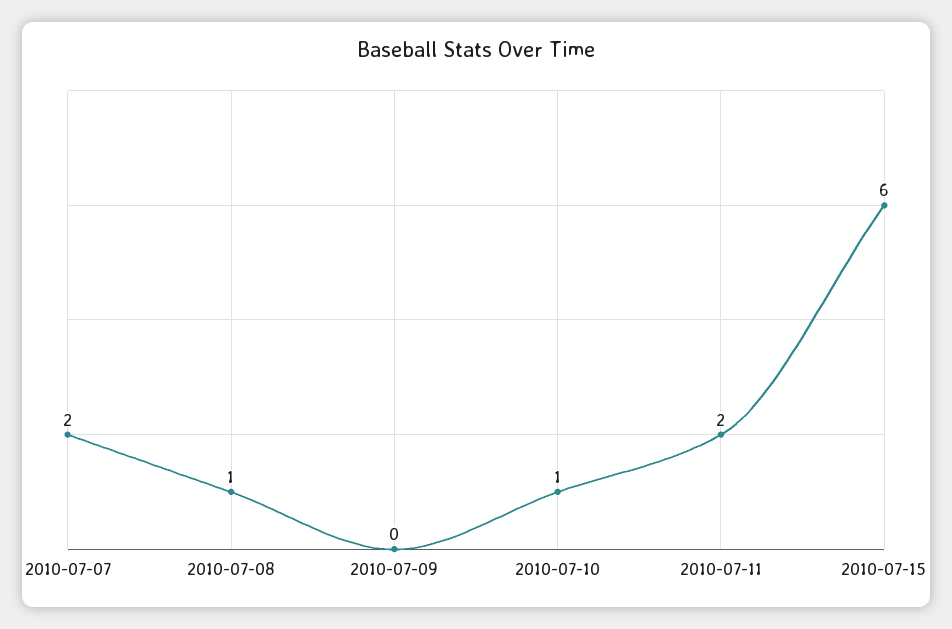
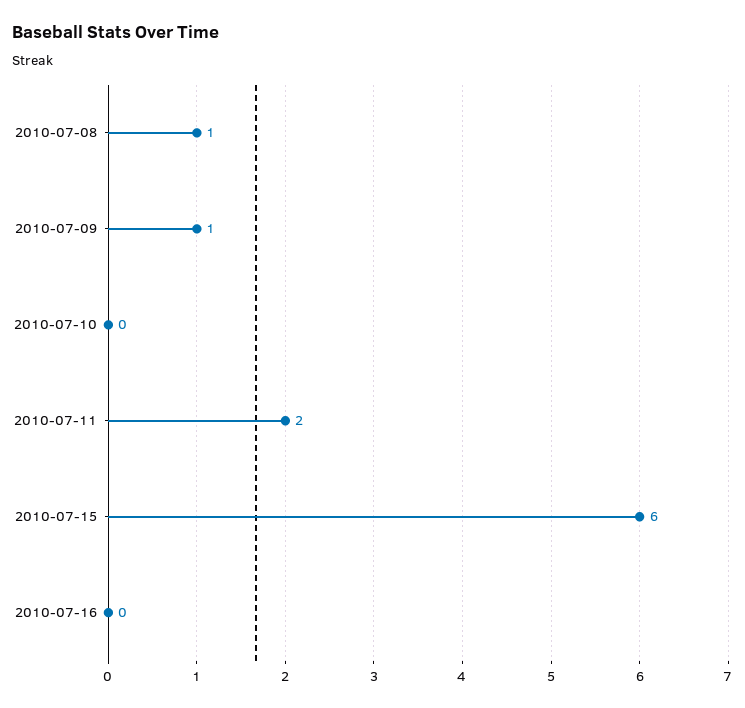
2010-07-07: 2 -> none
2010-07-09: 0 -> 1
2010-07-10: 1 -> 0
2010-07-16: none -> 0

